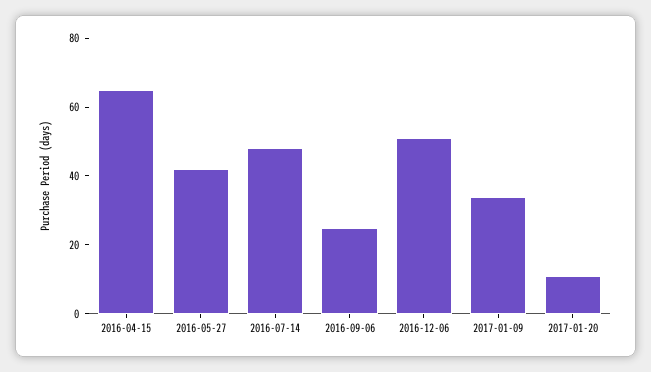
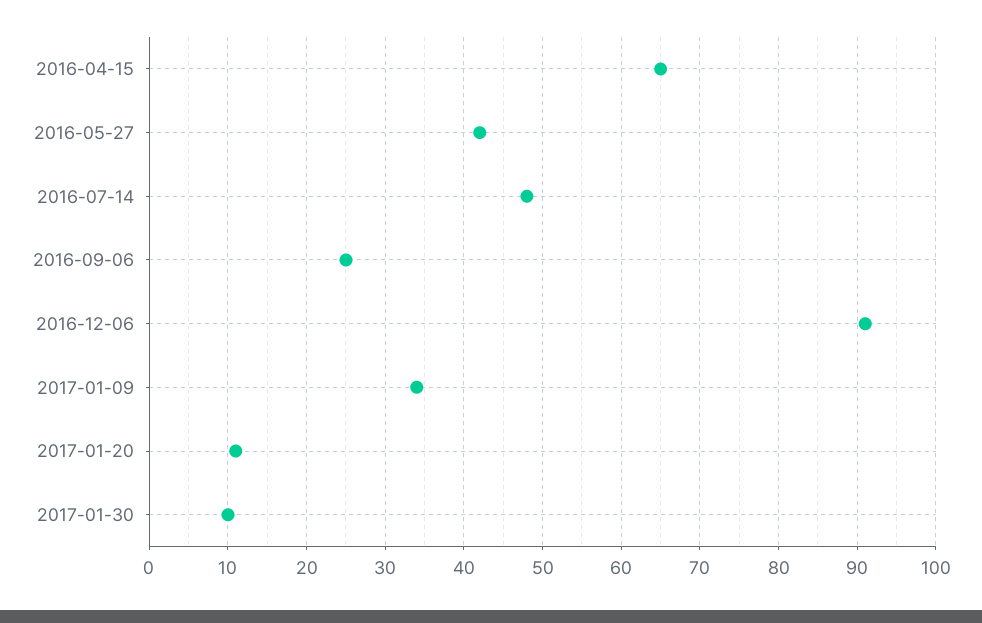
2016-12-06: 50 -> 91
2017-01-30: none -> 10

